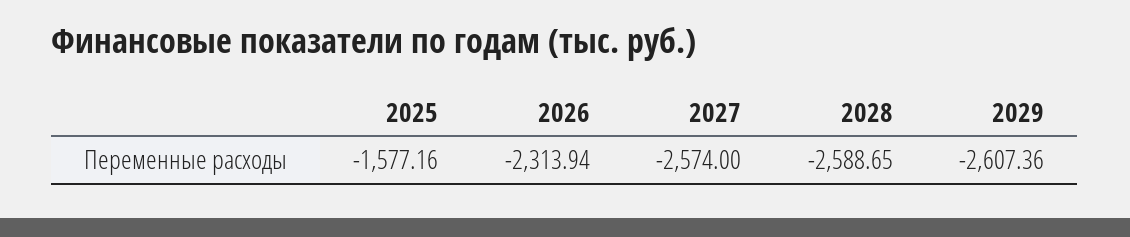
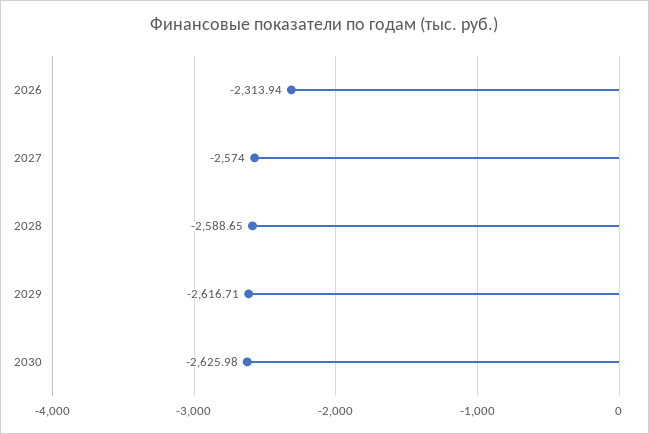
2025: -1577.16 -> none
2029: -2607.36 -> -2616.71
2030: none -> -2625.98

